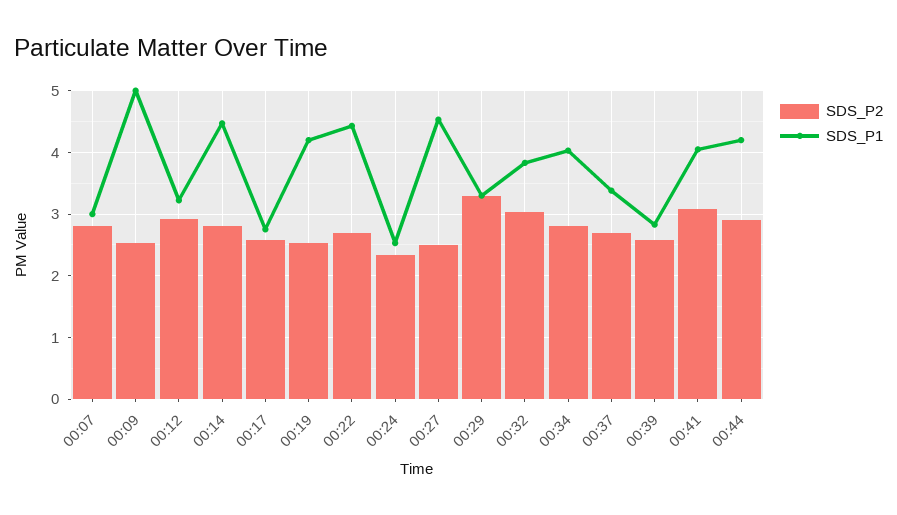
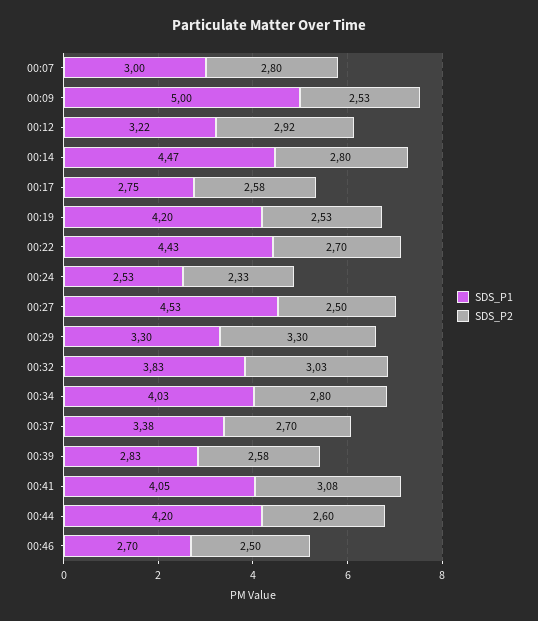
SDS_P2, 00:44: 2.9 -> 2.6
SDS_P1, 00:46: none -> 2.7
SDS_P2, 00:46: none -> 2.5

